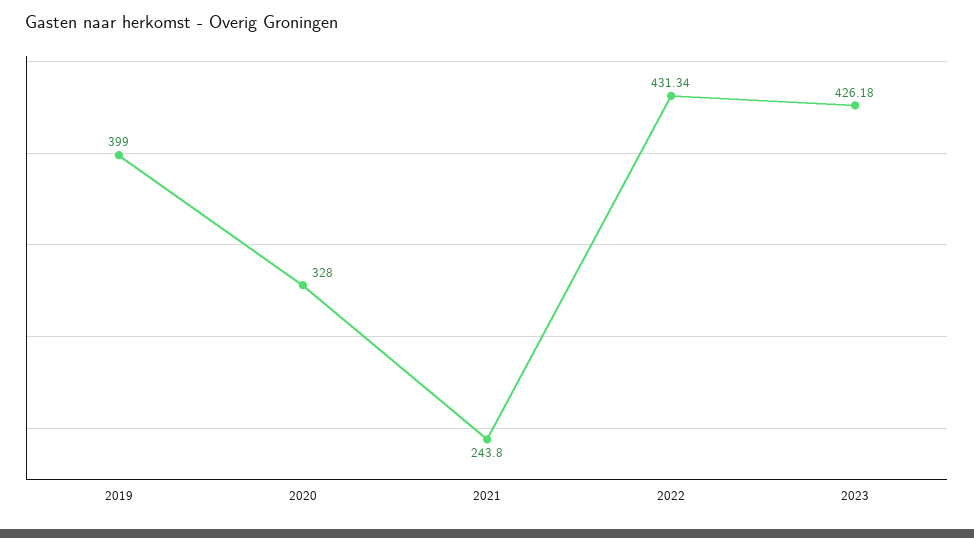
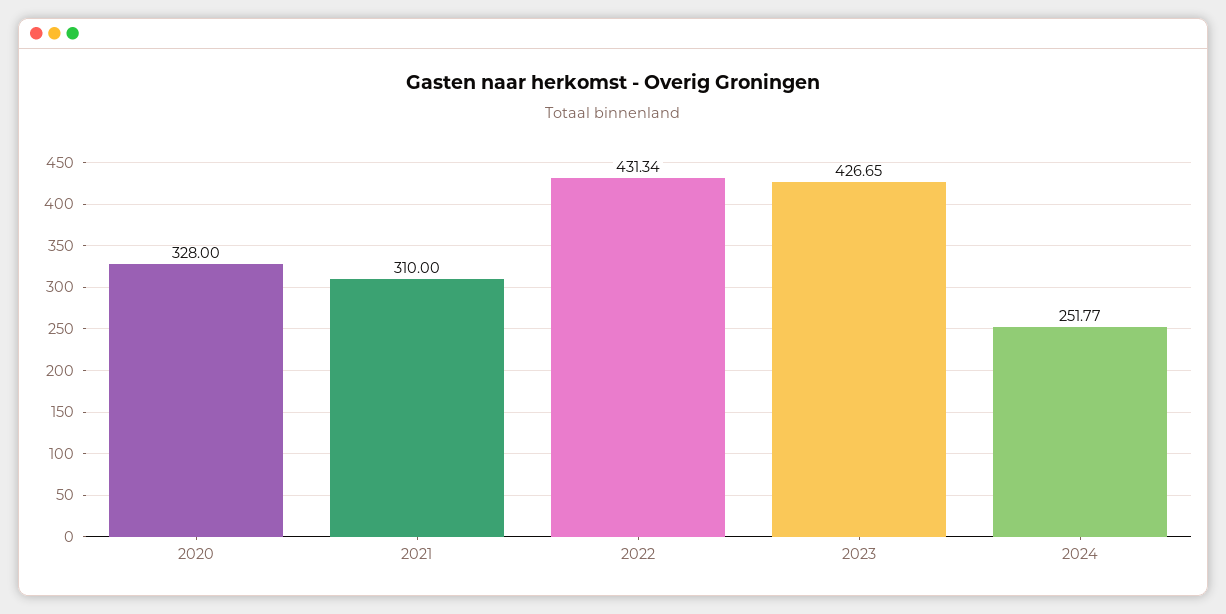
2019: 399 -> none
2021: 243.8 -> 310
2023: 426.18 -> 426.65
2024: none -> 251.77

